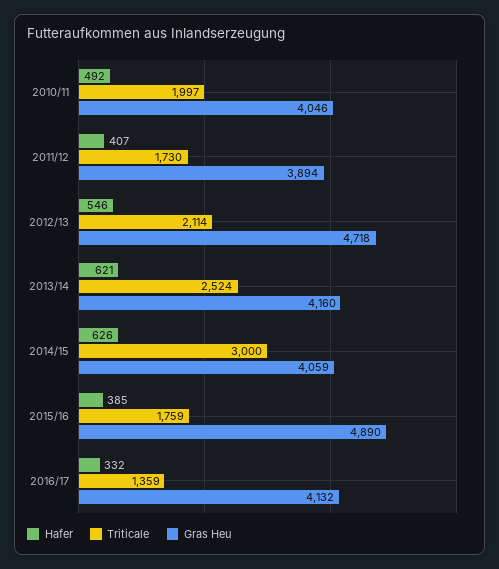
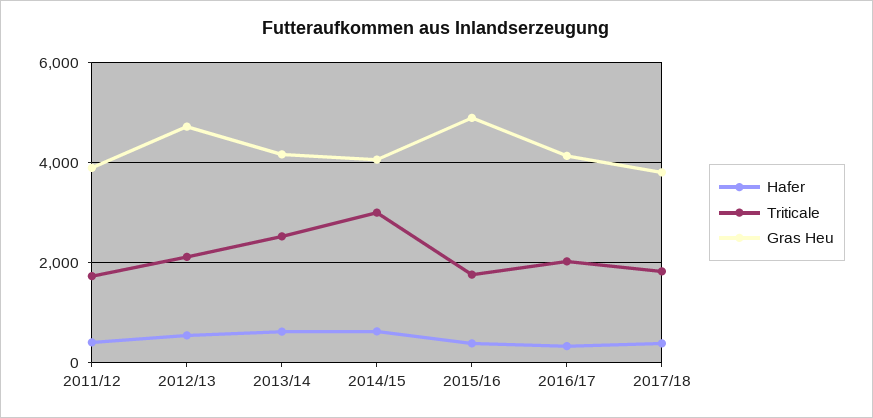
Hafer, 2010/11: 492 -> none
Triticale, 2010/11: 1997 -> none
Gras Heu, 2010/11: 4046 -> none
Triticale, 2016/17: 1359 -> 2000
Hafer, 2017/18: none -> 400
Triticale, 2017/18: none -> 1800
Gras Heu, 2017/18: none -> 3800

